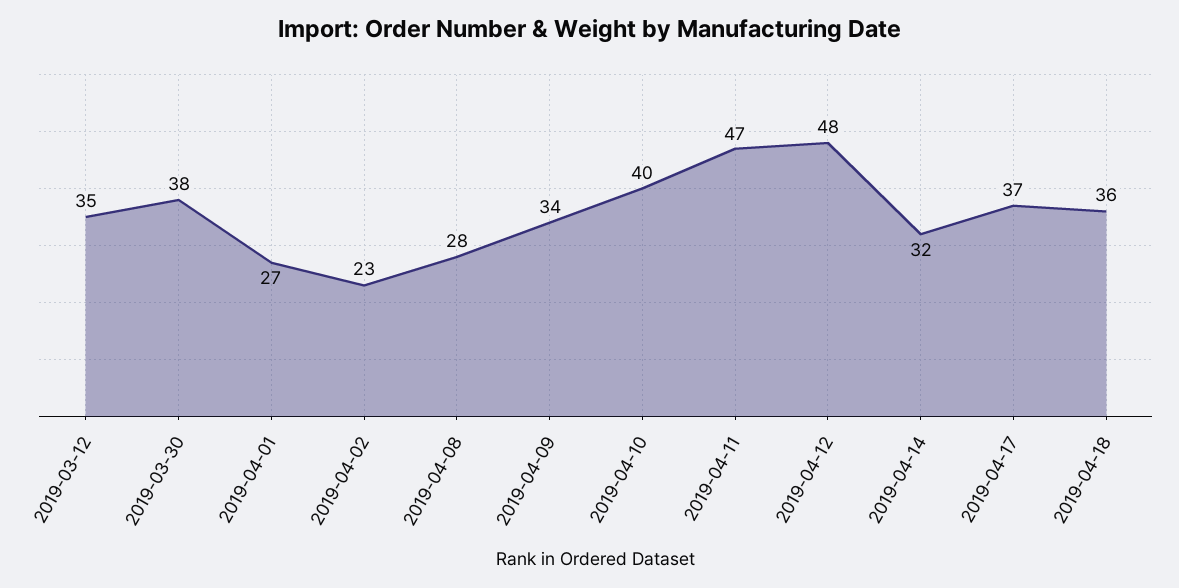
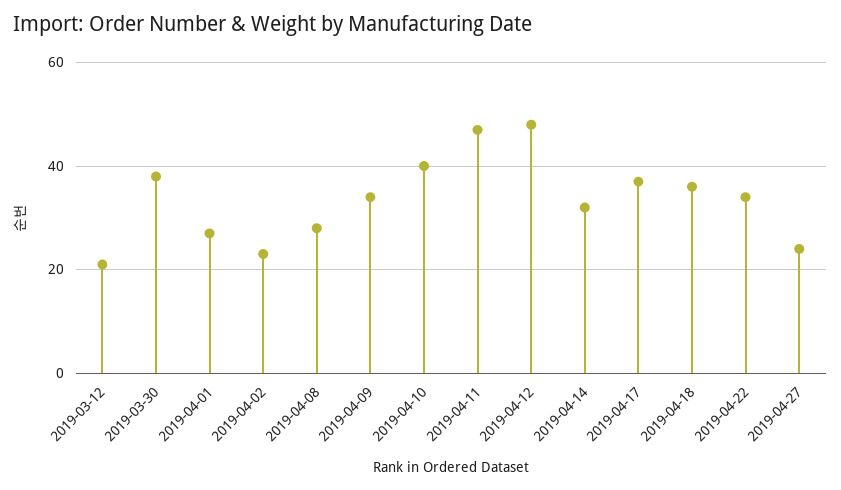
2019-03-12: 35 -> 20
2019-04-22: none -> 35
2019-04-27: none -> 25

